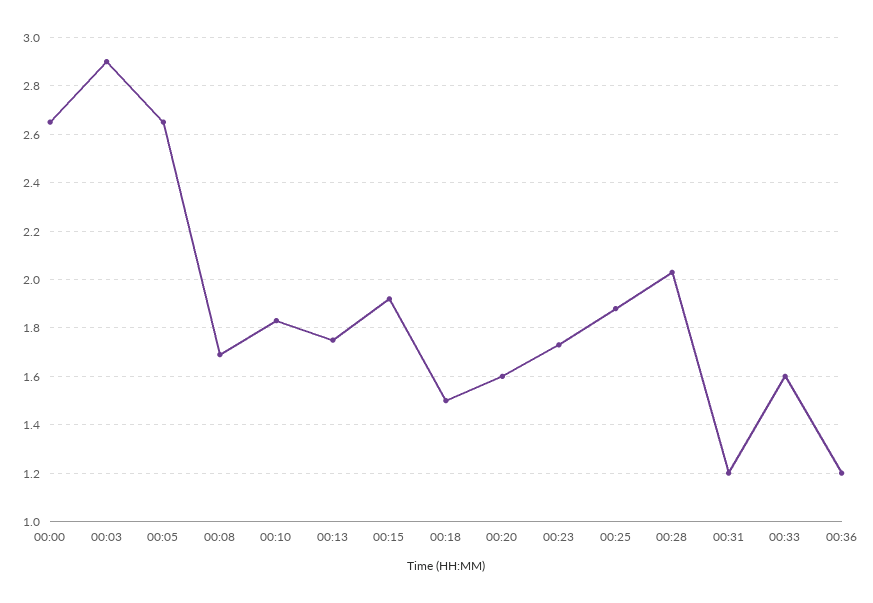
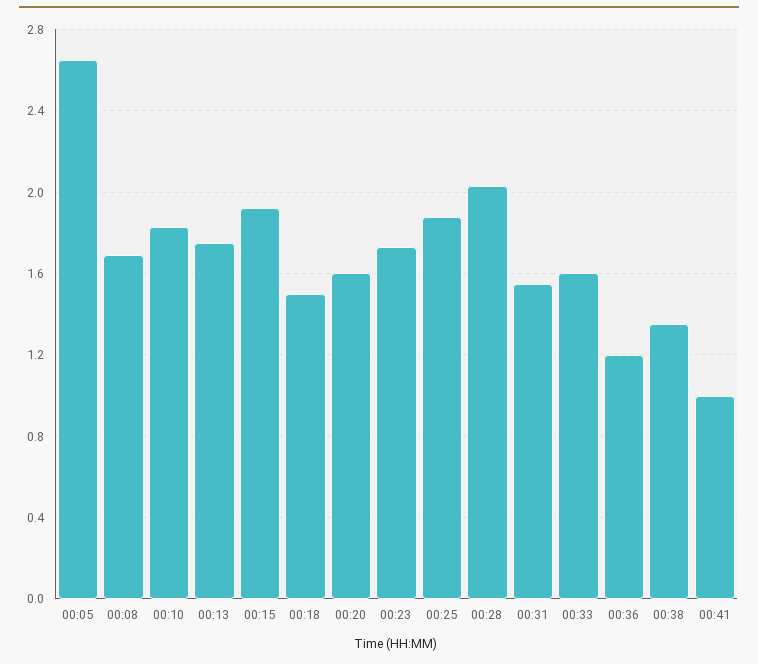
00:00: 2.65 -> none
00:03: 2.9 -> none
00:31: 1.2 -> 1.55
00:38: none -> 1.35
00:41: none -> 1

